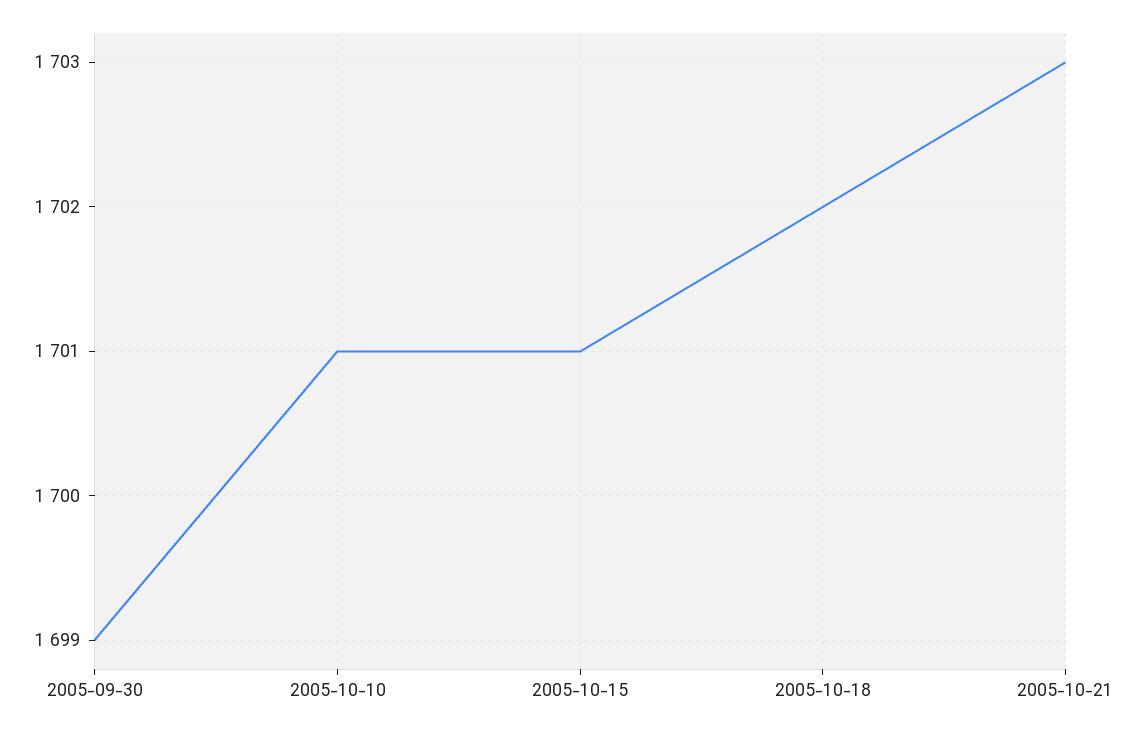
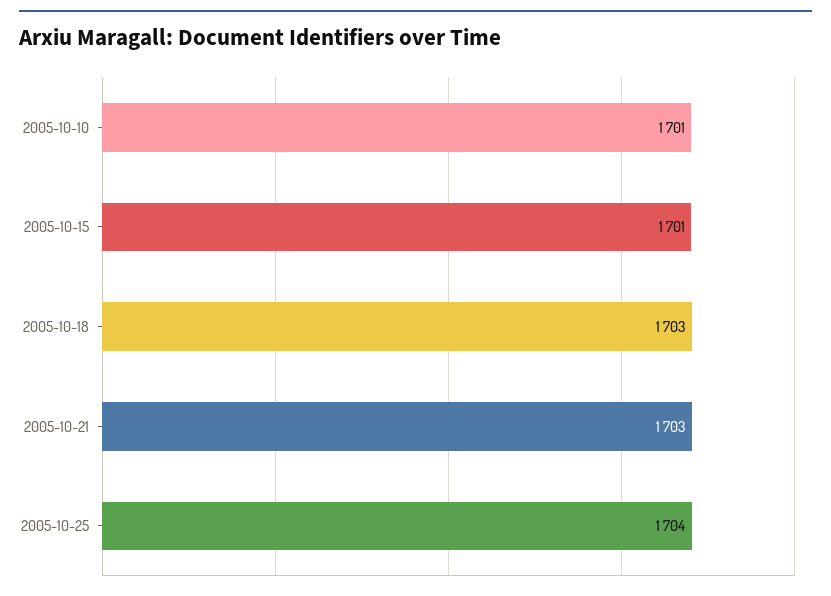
2005-09-30: 1699 -> none
2005-10-18: 1702 -> 1703
2005-10-25: none -> 1704

